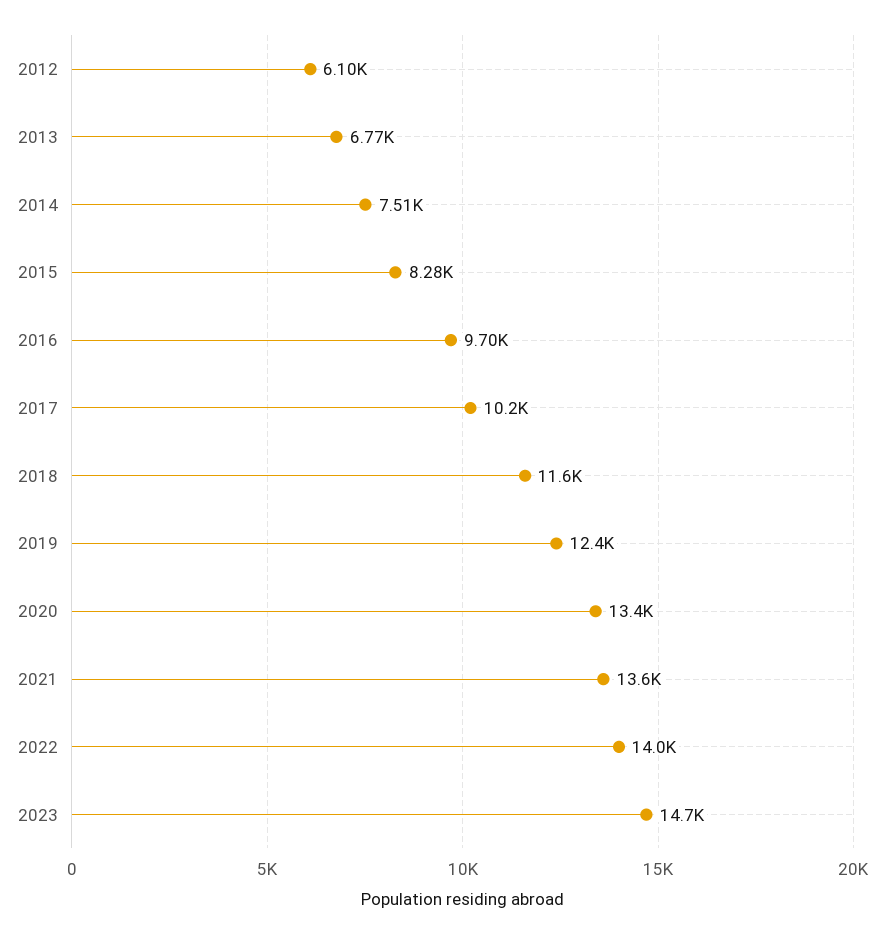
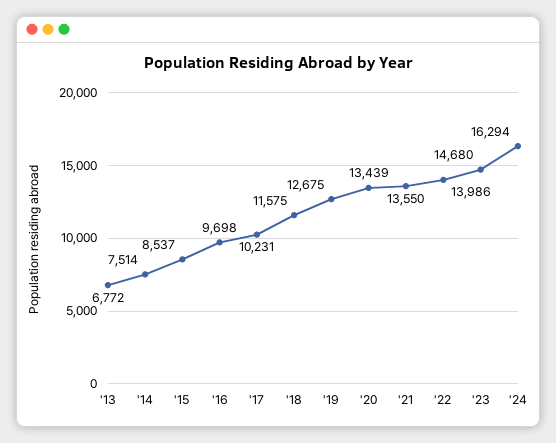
2012: 6100 -> none
2015: 8280 -> 8537
2019: 12400 -> 12675
'24: none -> 16294

